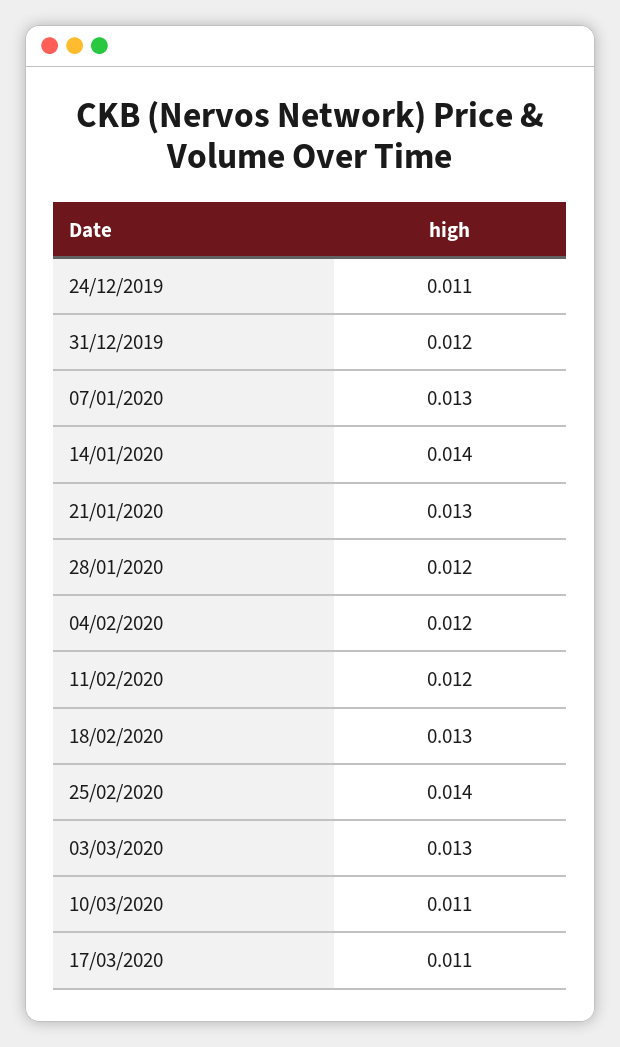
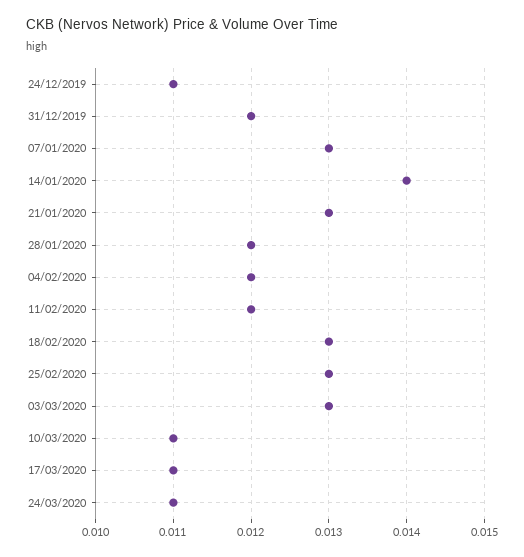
25/02/2020: 0.014 -> 0.013
24/03/2020: none -> 0.011

